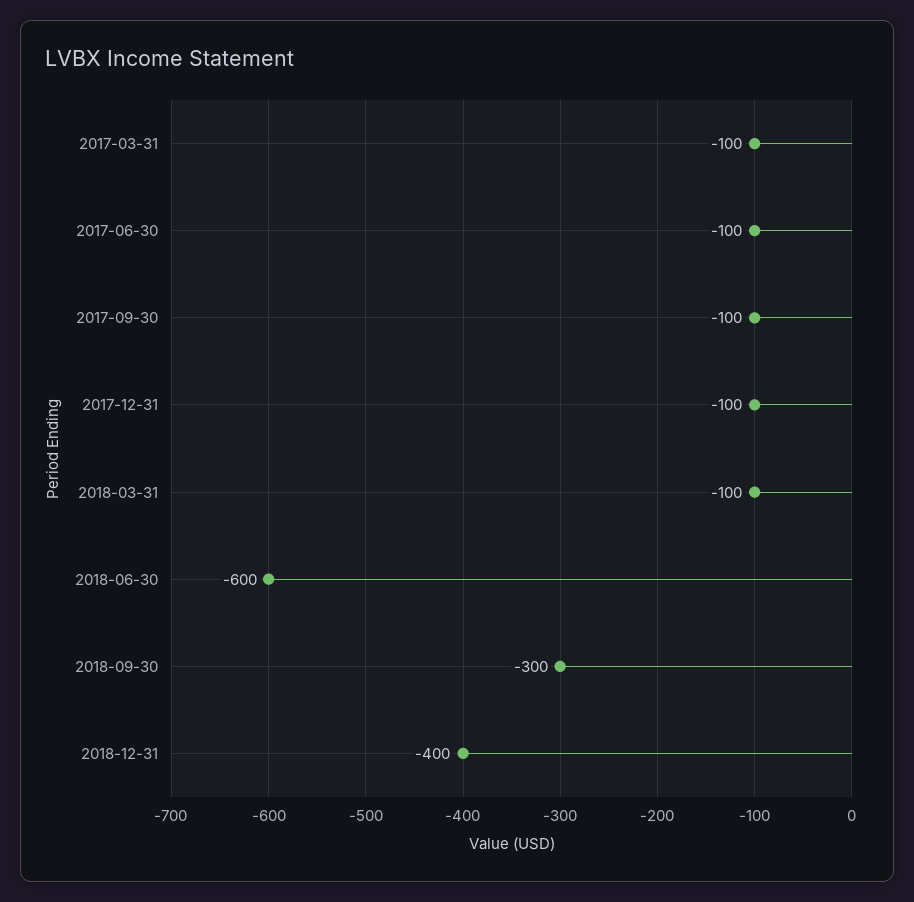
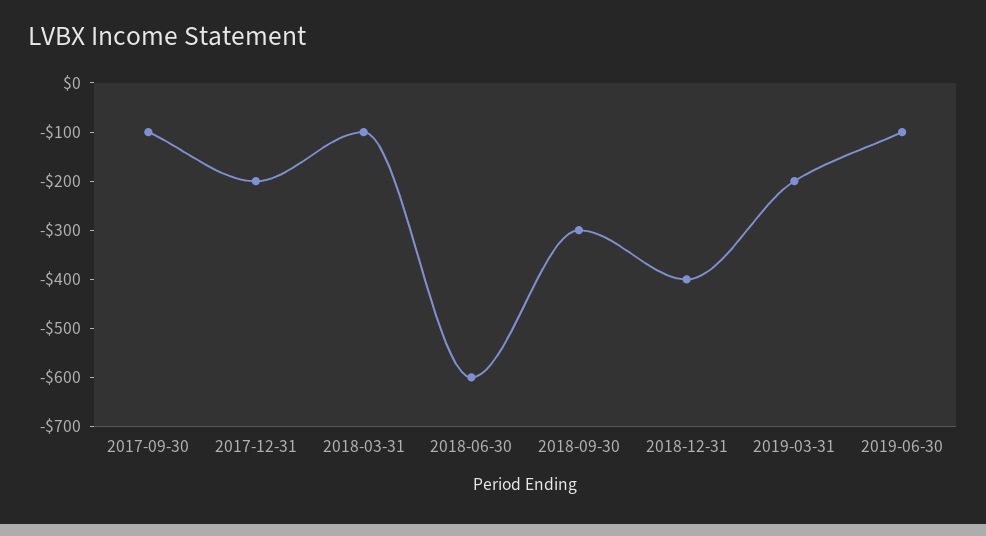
2017-03-31: -100 -> none
2017-06-30: -100 -> none
2017-12-31: -100 -> -200
2019-03-31: none -> -200
2019-06-30: none -> -100

